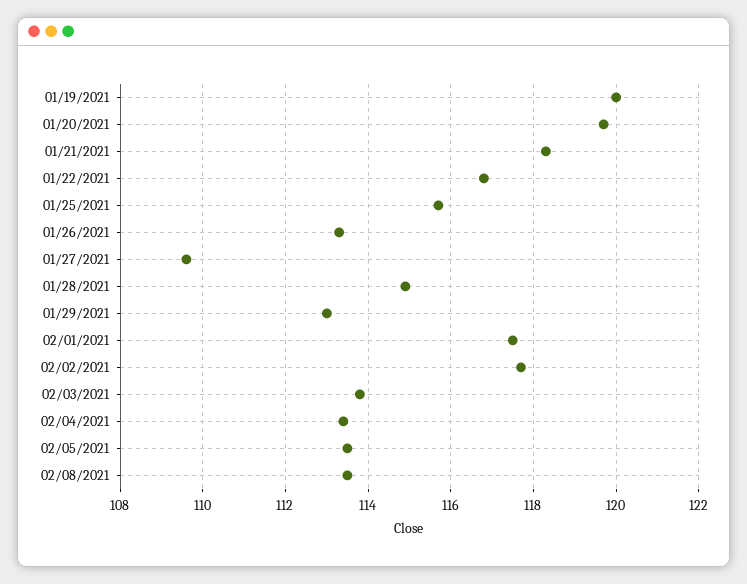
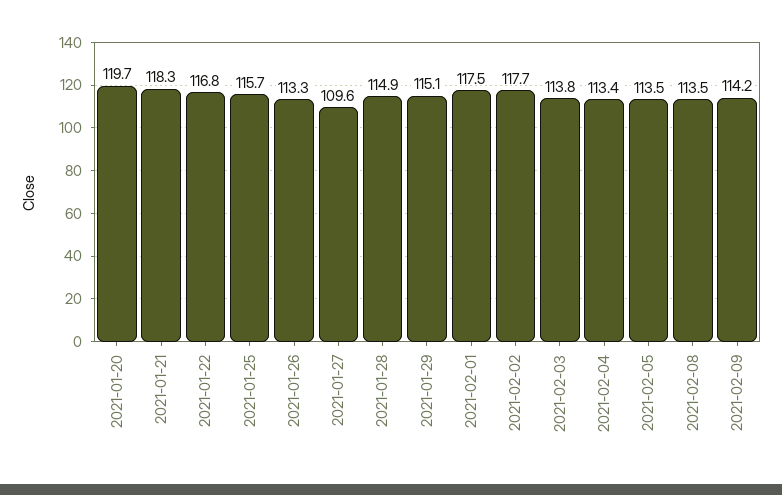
01/19/2021: 120 -> none
01/29/2021: 113 -> 115.1
2021-02-09: none -> 114.2

